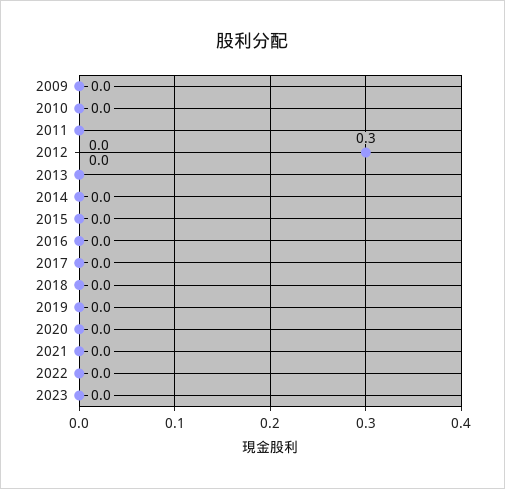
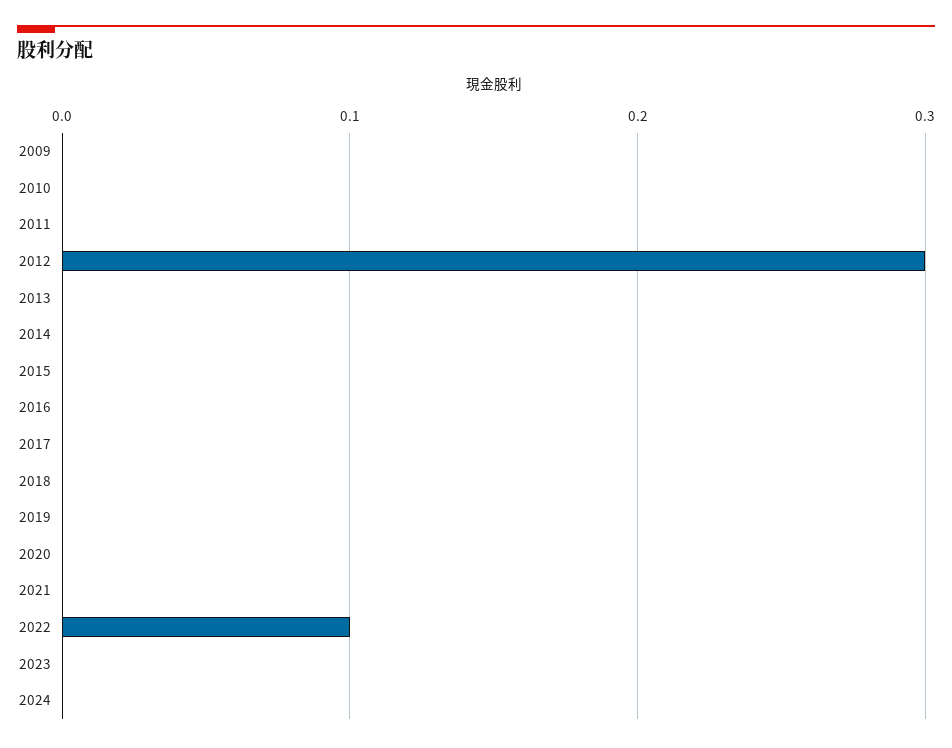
2022: 0 -> 0.1
2024: none -> 0

